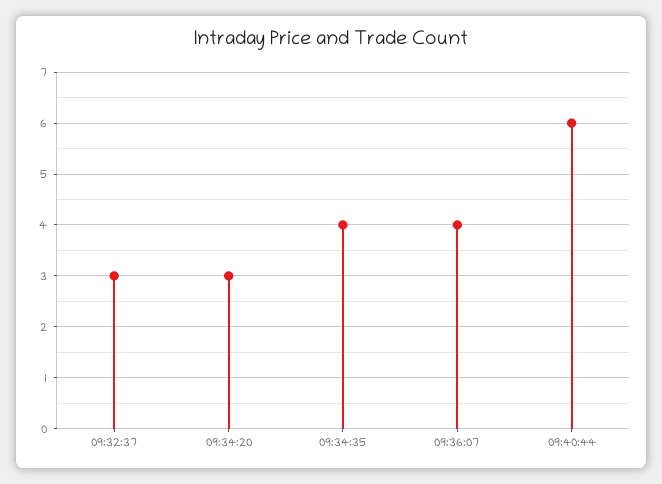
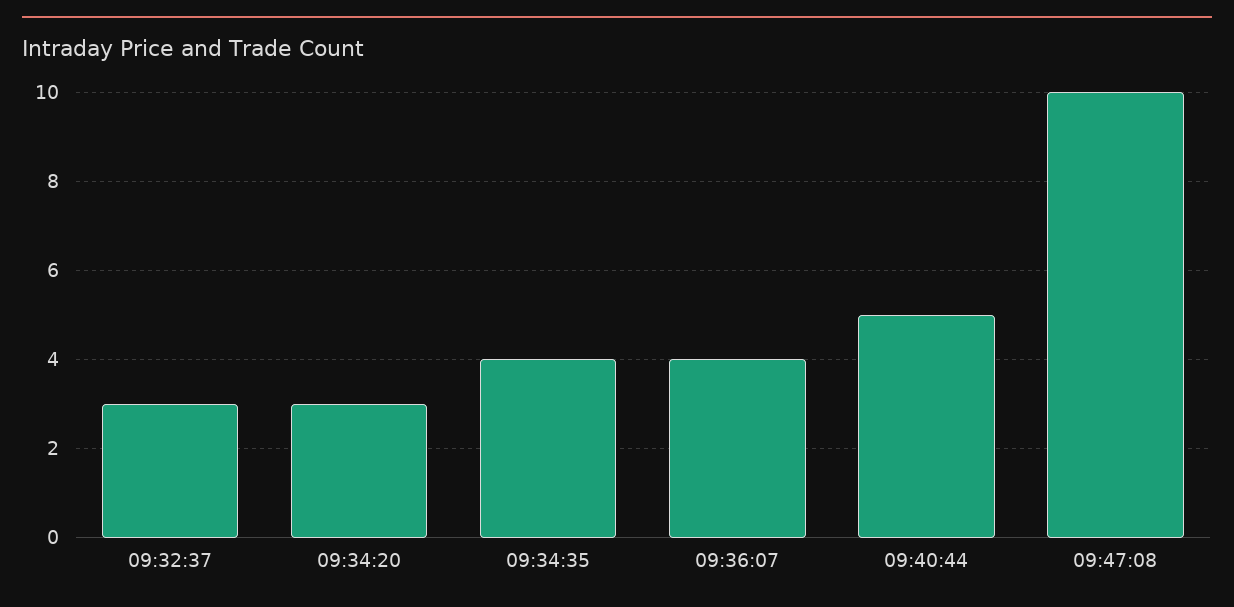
09:40:44: 6 -> 5
09:47:08: none -> 10

